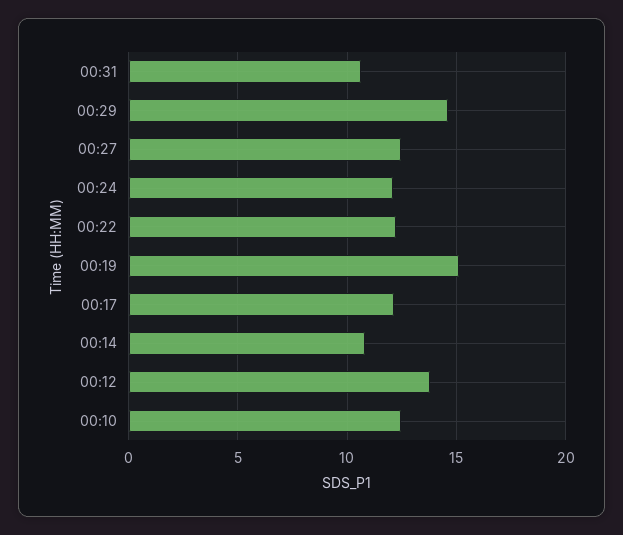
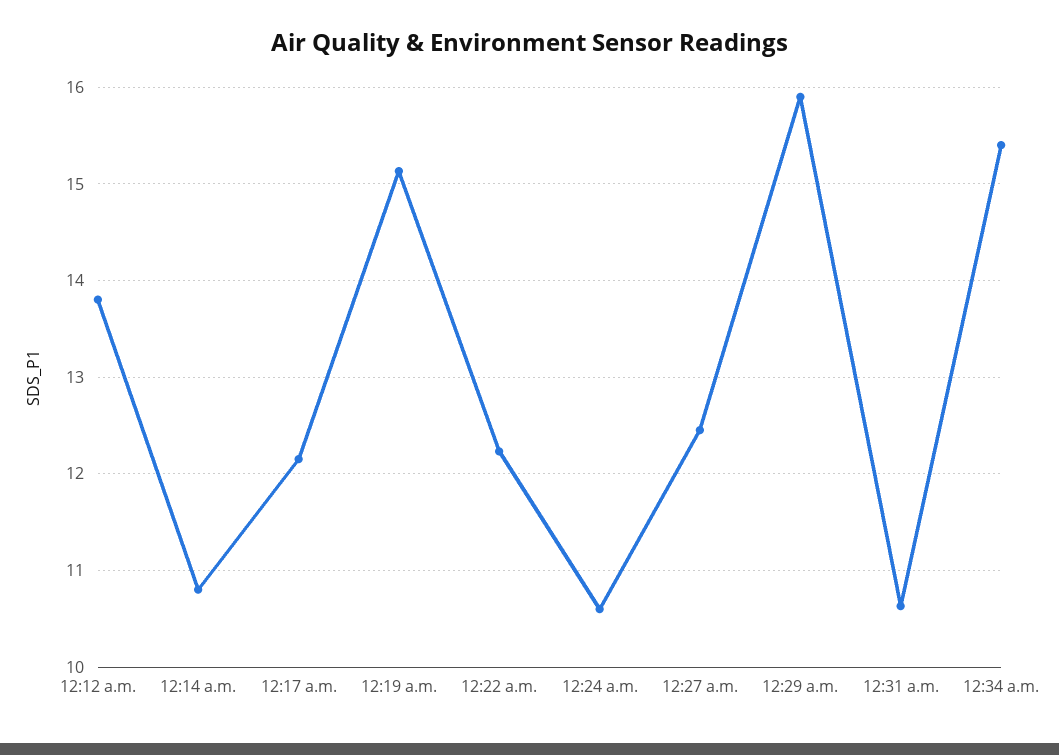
00:29: 14.5 -> 15.9
00:24: 12 -> 10.6
00:10: 12.5 -> none
12:34 a.m.: none -> 15.4

